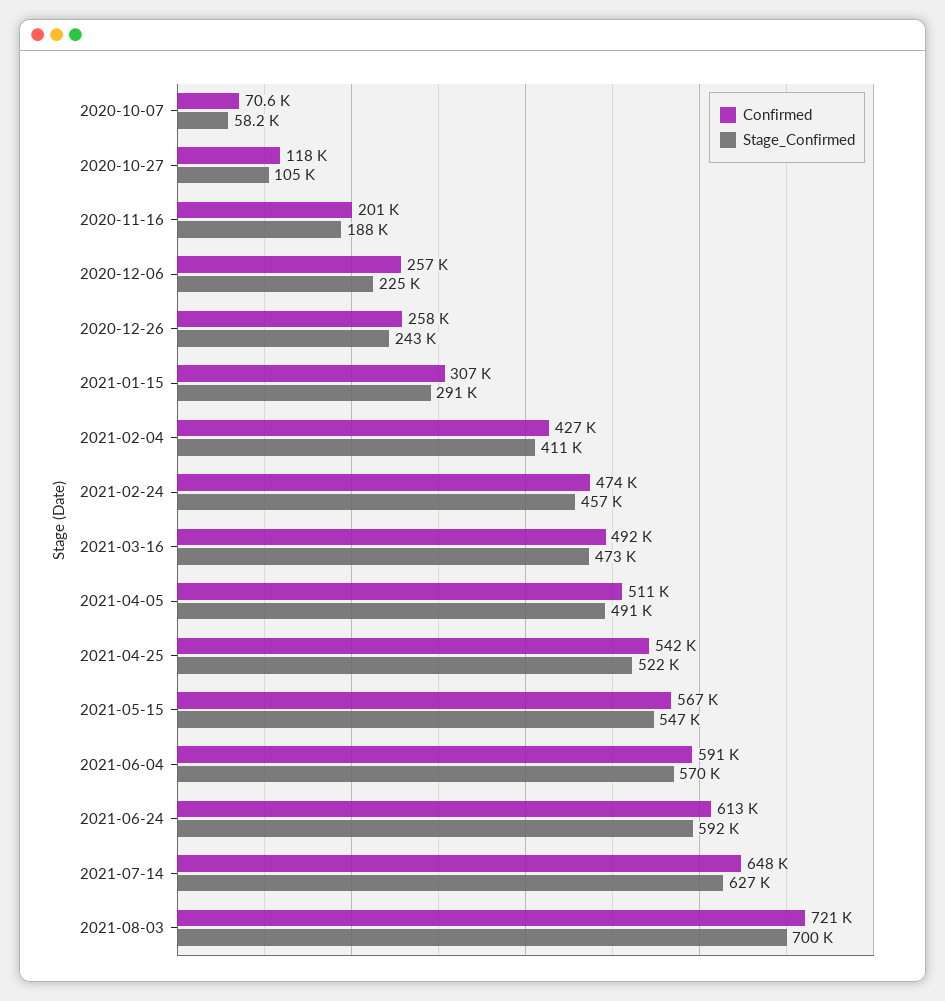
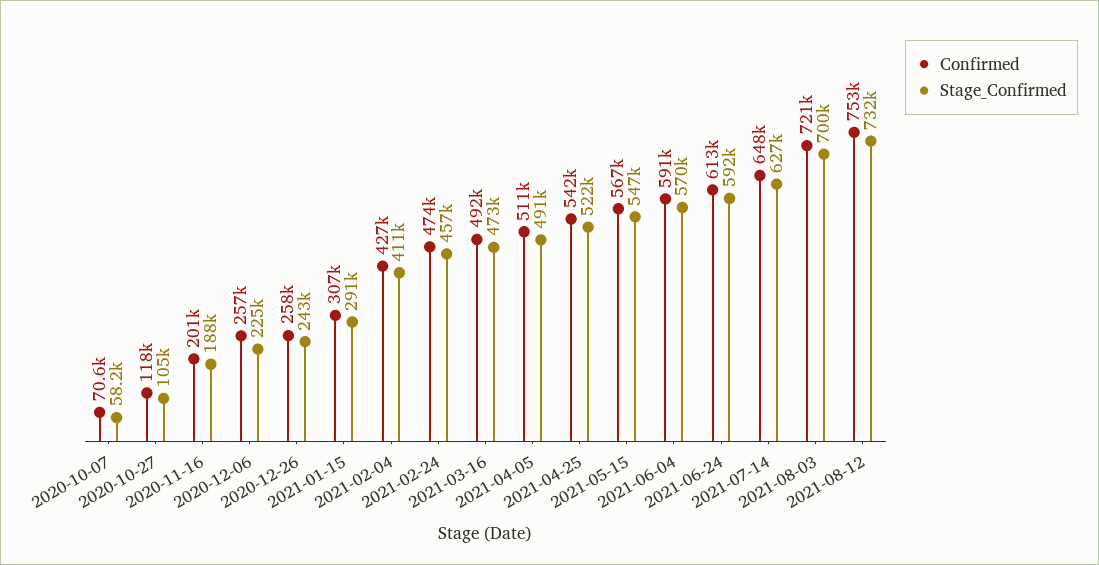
Confirmed, 2021-08-12: none -> 753000
Stage_Confirmed, 2021-08-12: none -> 732000

